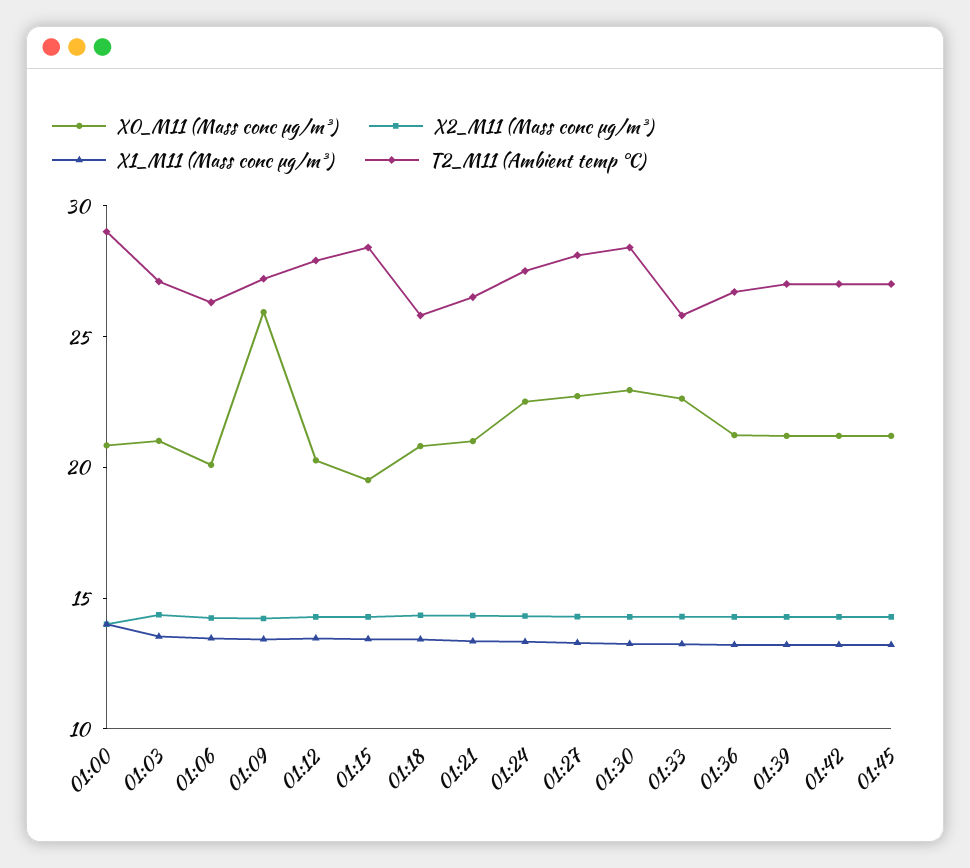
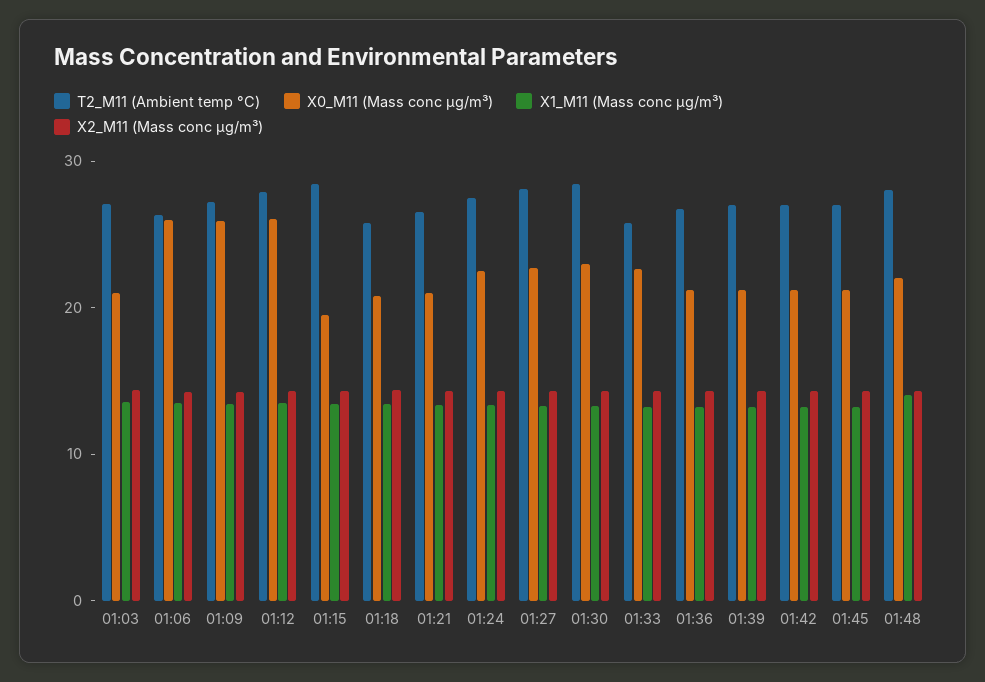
X0_M11 (Mass conc μg/m³), 01:00: 21 -> none
X2_M11 (Mass conc μg/m³), 01:00: 14 -> none
X1_M11 (Mass conc μg/m³), 01:00: 14 -> none
T2_M11 (Ambient temp °C), 01:00: 29 -> none
X0_M11 (Mass conc μg/m³), 01:06: 20 -> 26
X0_M11 (Mass conc μg/m³), 01:12: 20 -> 26
T2_M11 (Ambient temp °C), 01:48: none -> 28
X0_M11 (Mass conc μg/m³), 01:48: none -> 22
X1_M11 (Mass conc μg/m³), 01:48: none -> 14
X2_M11 (Mass conc μg/m³), 01:48: none -> 14

